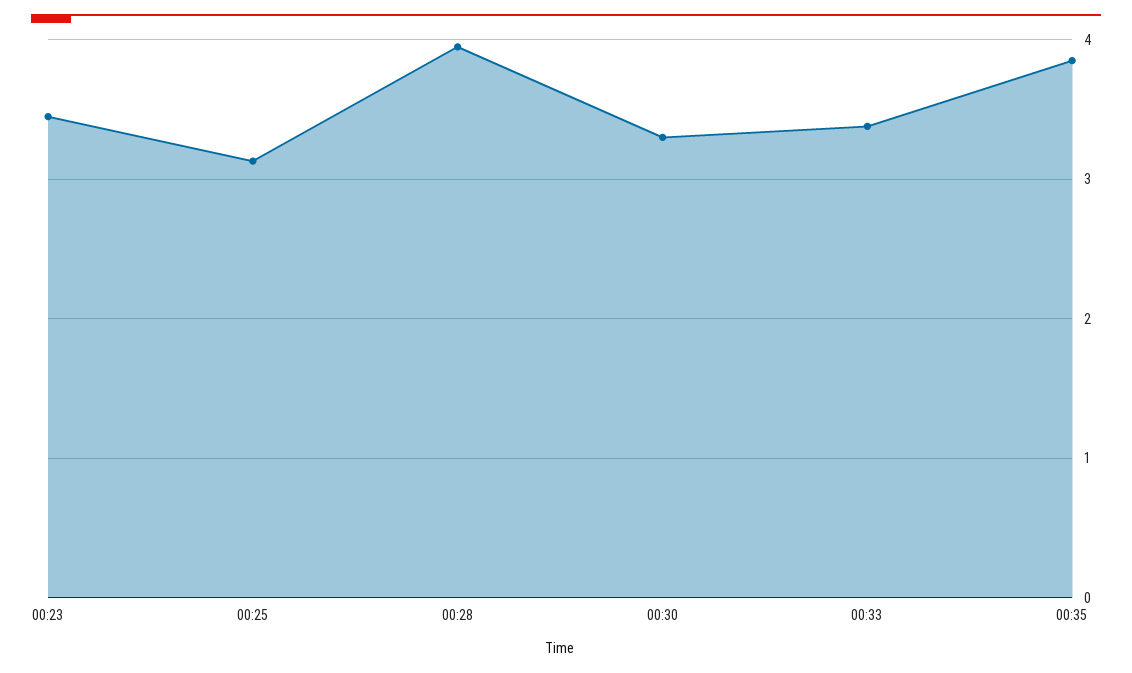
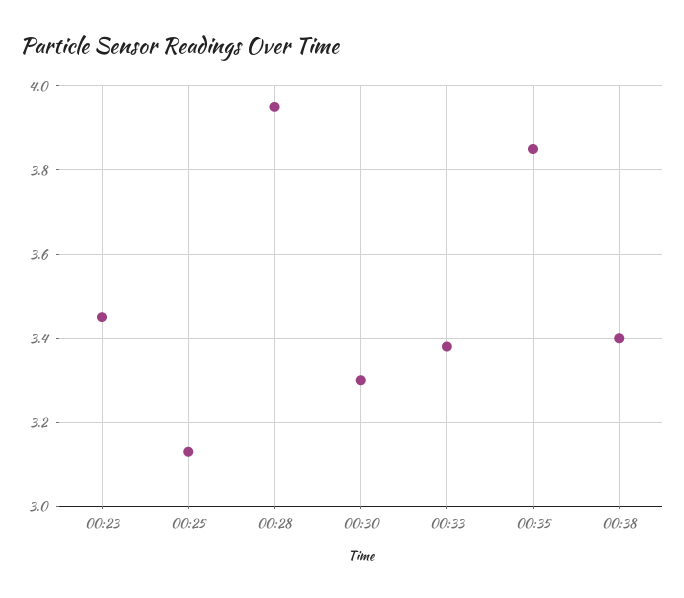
00:38: none -> 3.4

